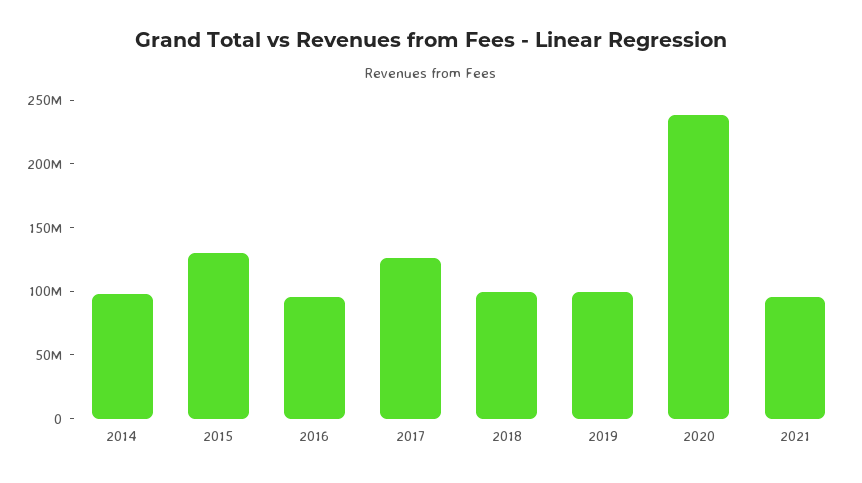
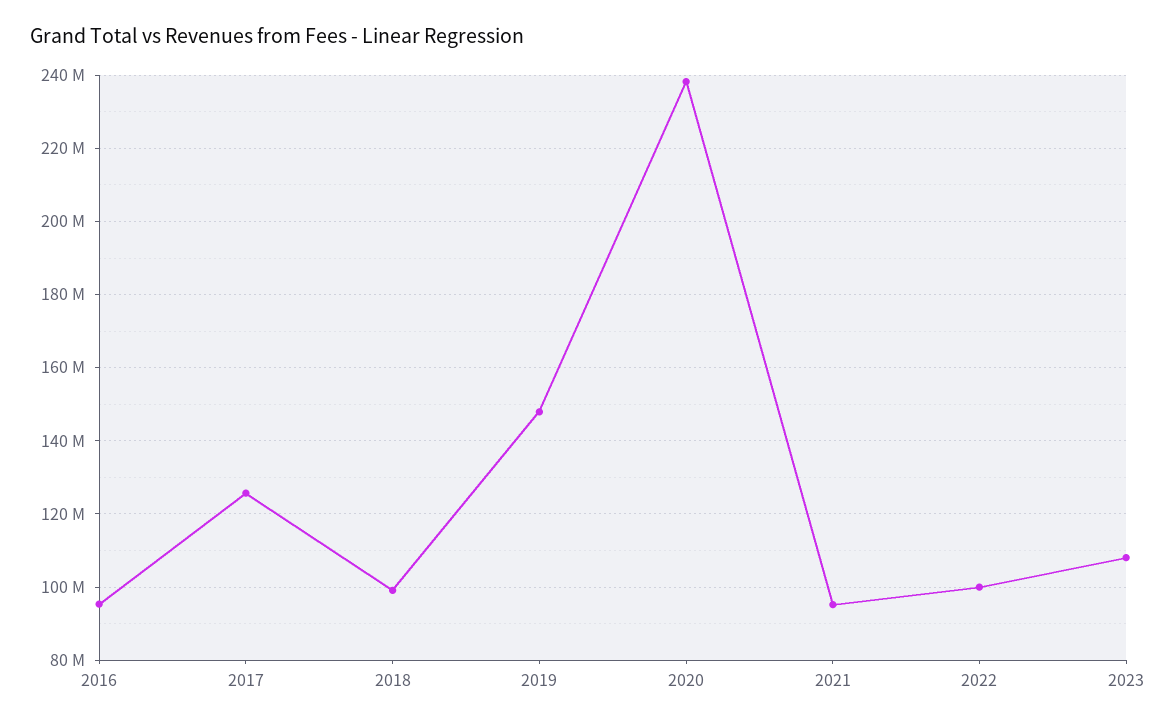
2014: 100000000 -> none
2015: 130000000 -> none
2019: 100000000 -> 148000000
2022: none -> 100000000
2023: none -> 108000000

